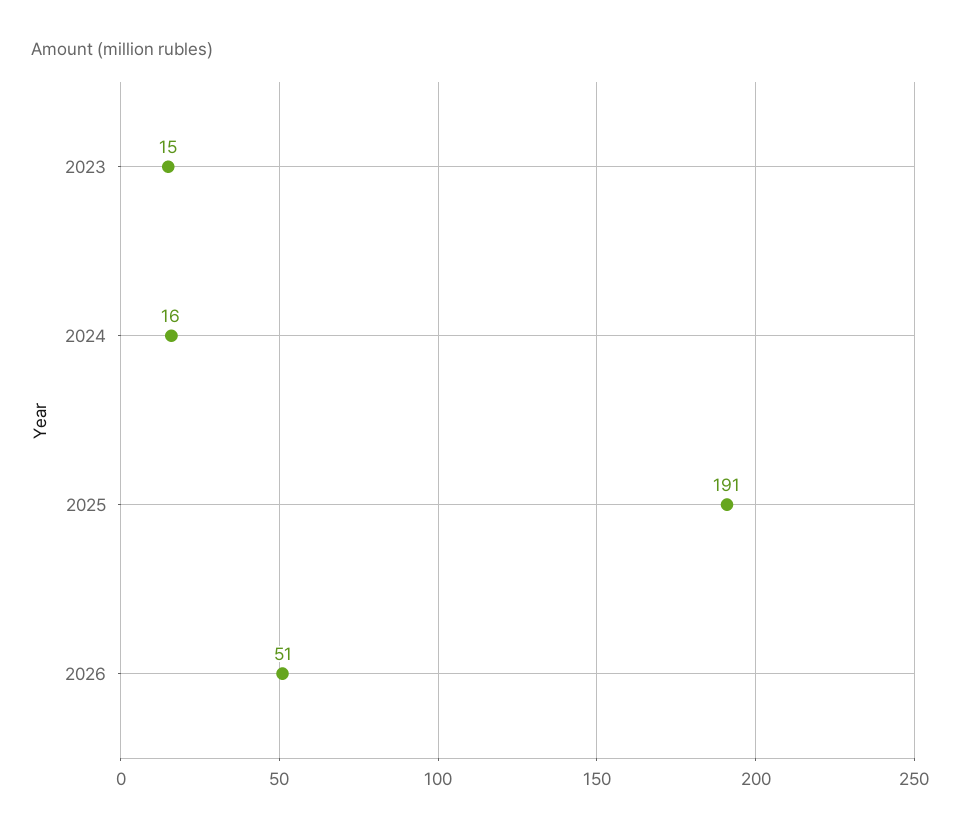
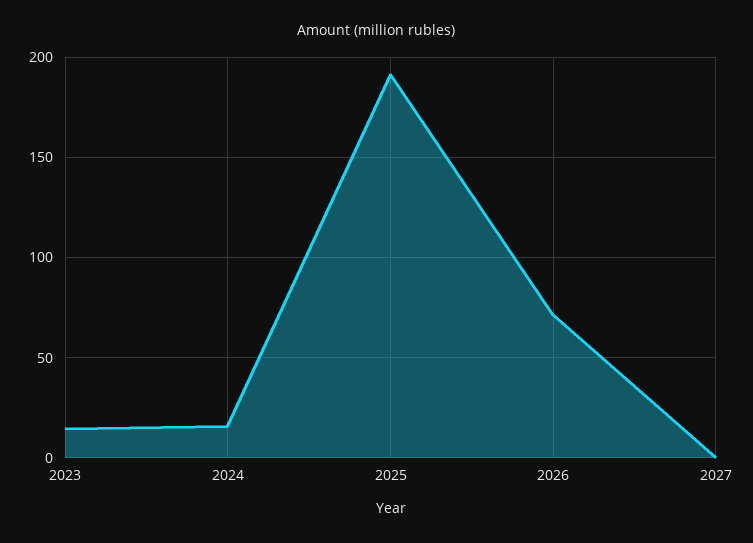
2026: 51 -> 70
2027: none -> 0

